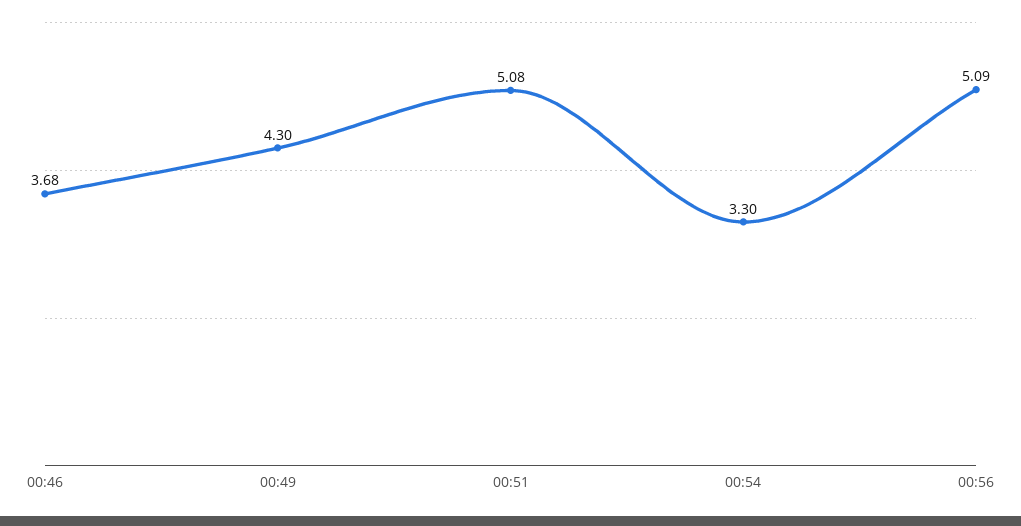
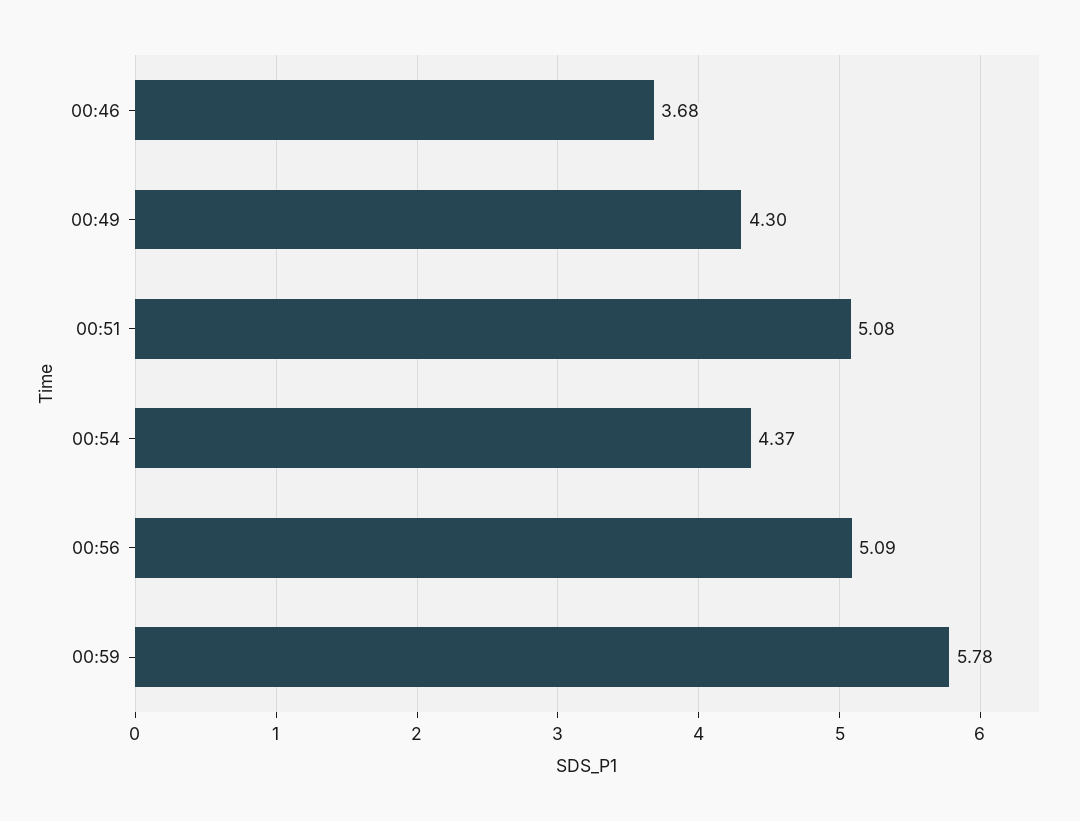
00:54: 3.3 -> 4.37
00:59: none -> 5.78

